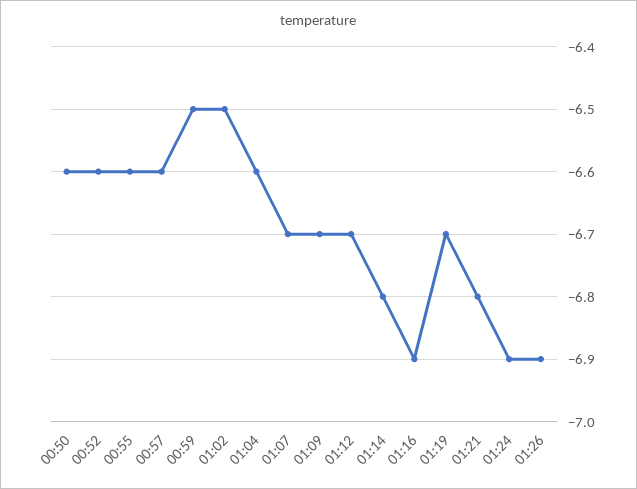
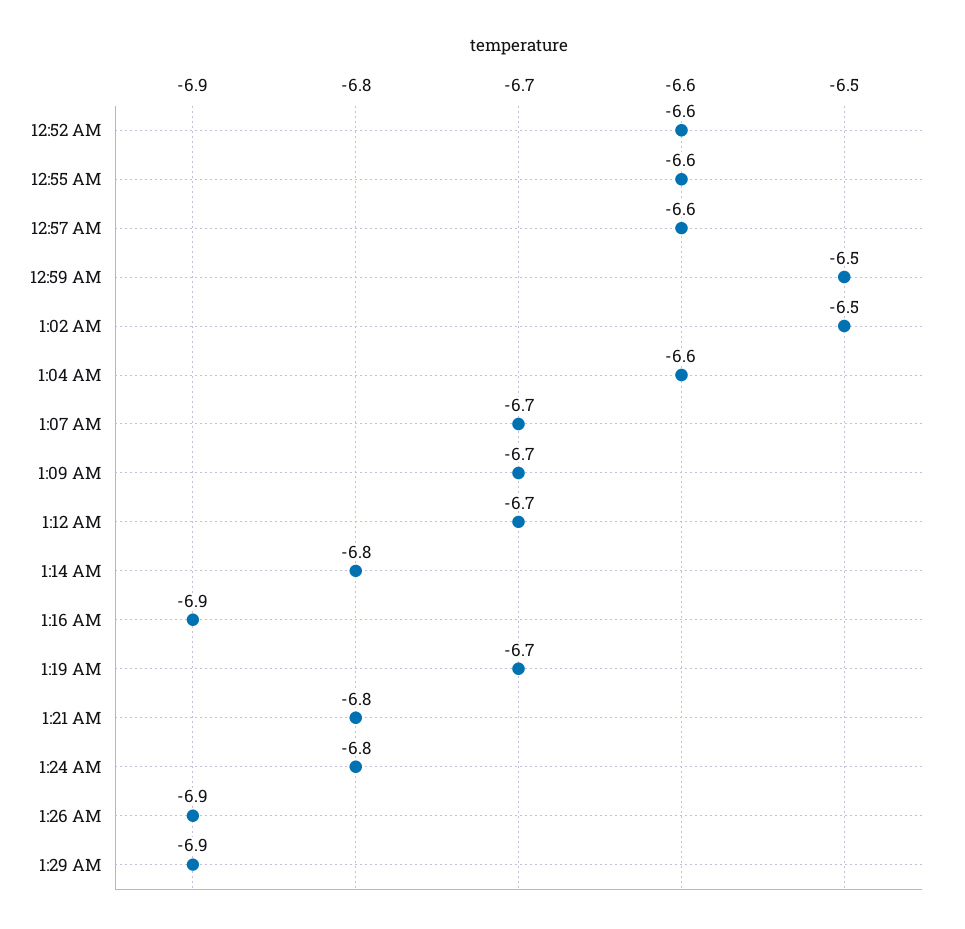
00:50: -6.6 -> none
01:24: -6.9 -> -6.8
1:29 AM: none -> -6.9

